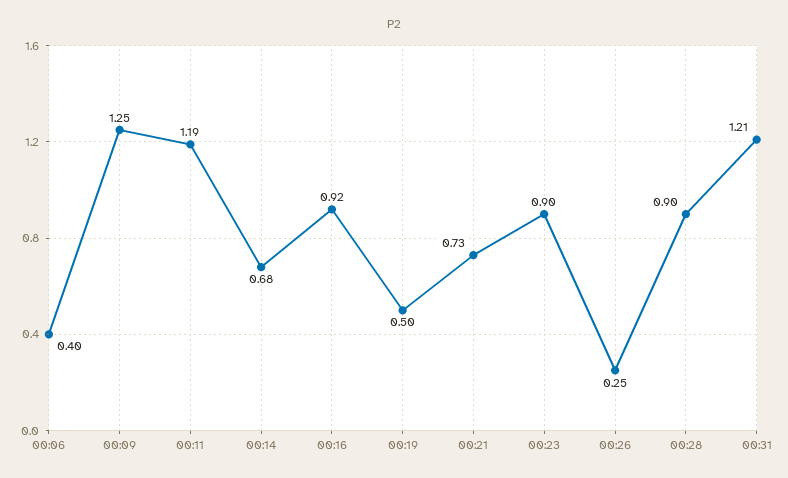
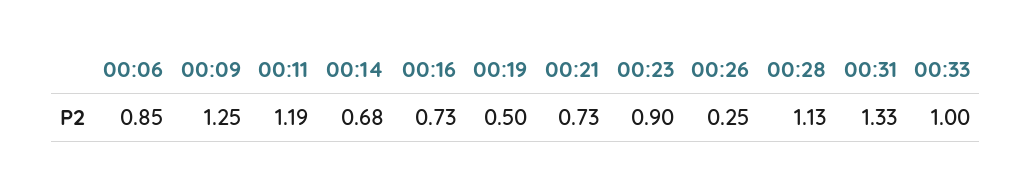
00:06: 0.4 -> 0.85
00:16: 0.92 -> 0.73
00:28: 0.9 -> 1.13
00:31: 1.21 -> 1.33
00:33: none -> 1

